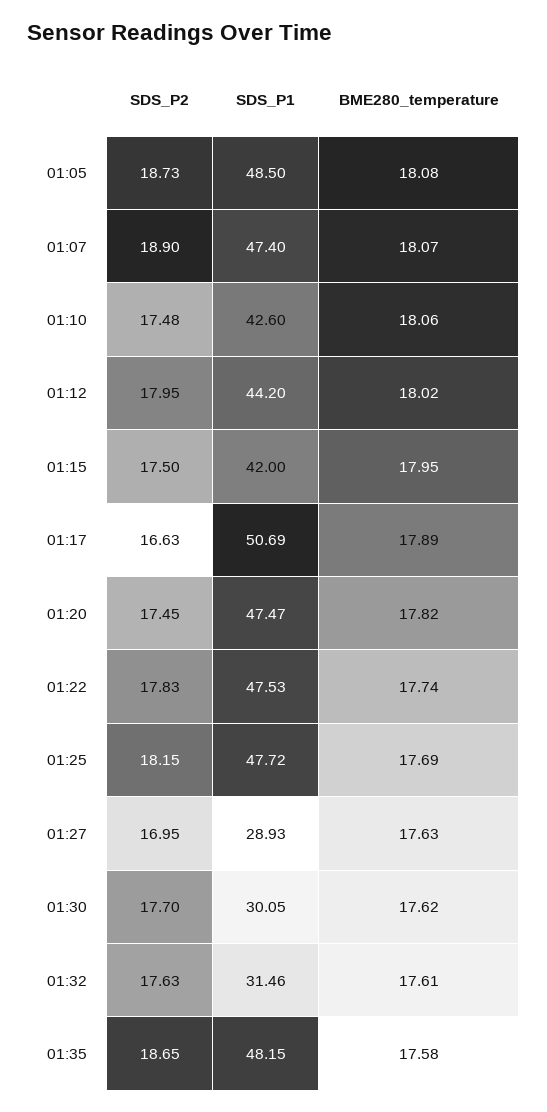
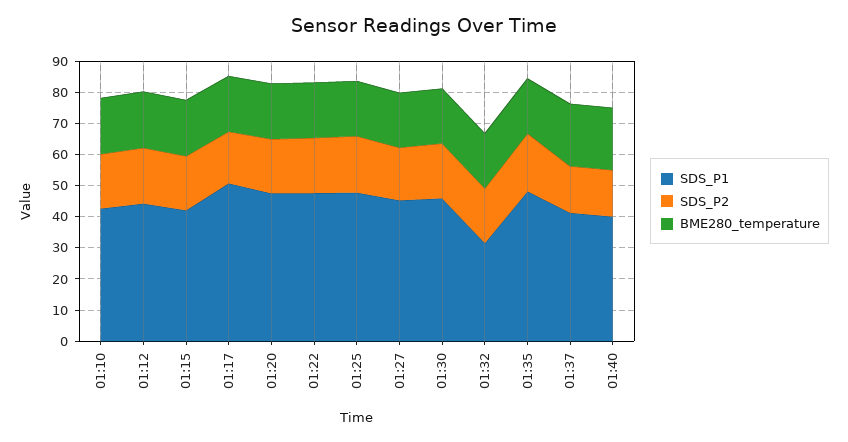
SDS_P2, 01:05: 18.73 -> none
SDS_P1, 01:05: 48.5 -> none
BME280_temperature, 01:05: 18.08 -> none
SDS_P2, 01:07: 18.9 -> none
SDS_P1, 01:07: 47.4 -> none
BME280_temperature, 01:07: 18.07 -> none
SDS_P1, 01:27: 28.93 -> 45
SDS_P1, 01:30: 30.05 -> 45
SDS_P1, 01:37: none -> 40
SDS_P2, 01:37: none -> 15
BME280_temperature, 01:37: none -> 20
SDS_P1, 01:40: none -> 40
SDS_P2, 01:40: none -> 15
BME280_temperature, 01:40: none -> 20

